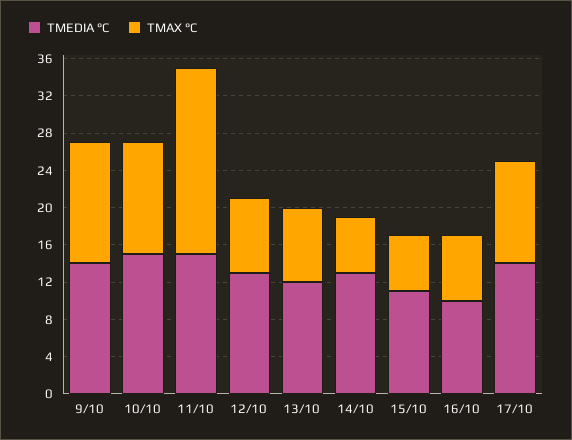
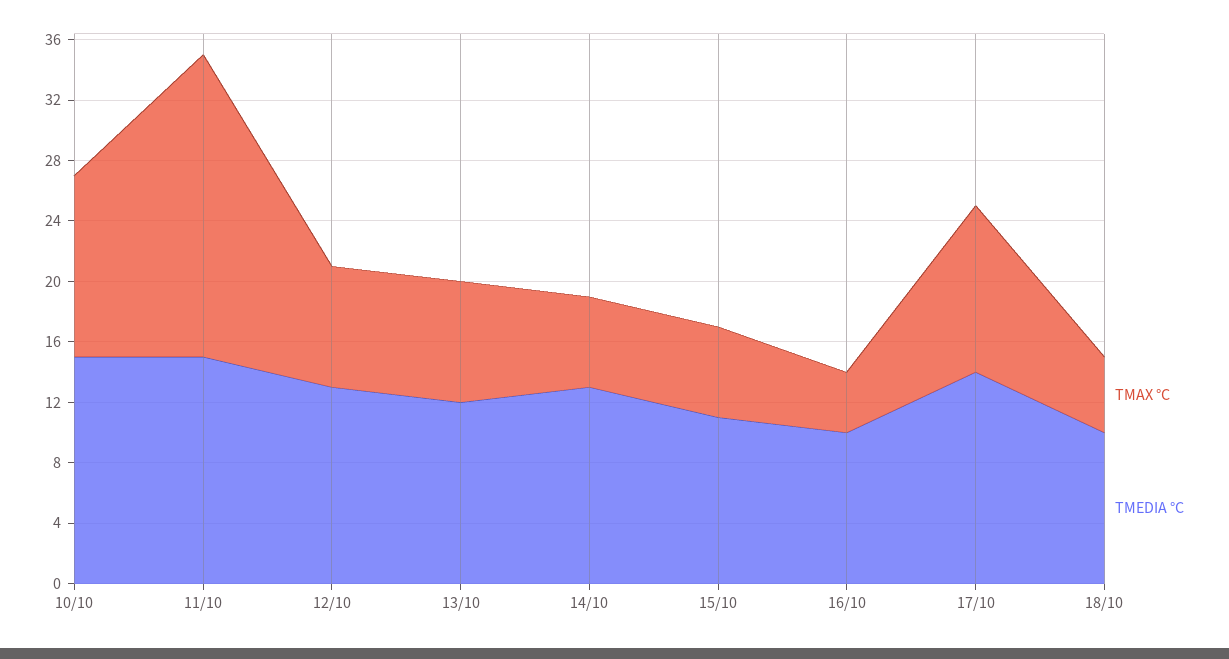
TMEDIA °C, 9/10: 14 -> none
TMAX °C, 9/10: 13 -> none
TMAX °C, 16/10: 7 -> 4
TMAX °C, 18/10: none -> 5
TMEDIA °C, 18/10: none -> 10

